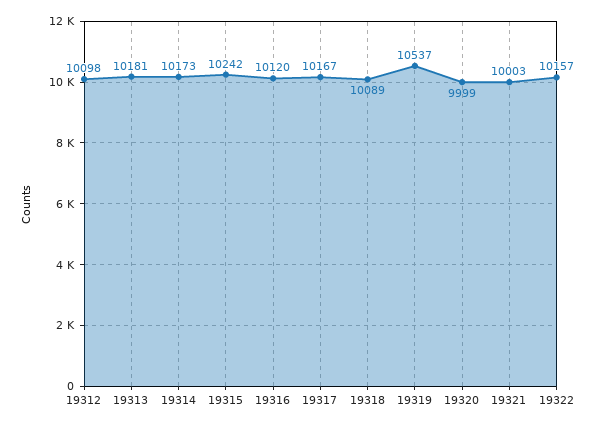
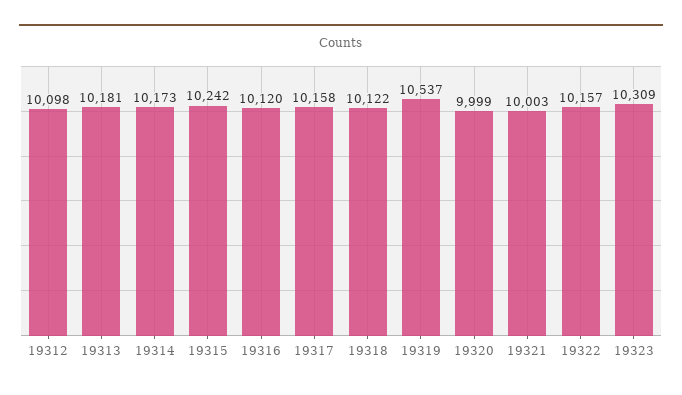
19317: 10167 -> 10158
19318: 10089 -> 10122
19323: none -> 10309

